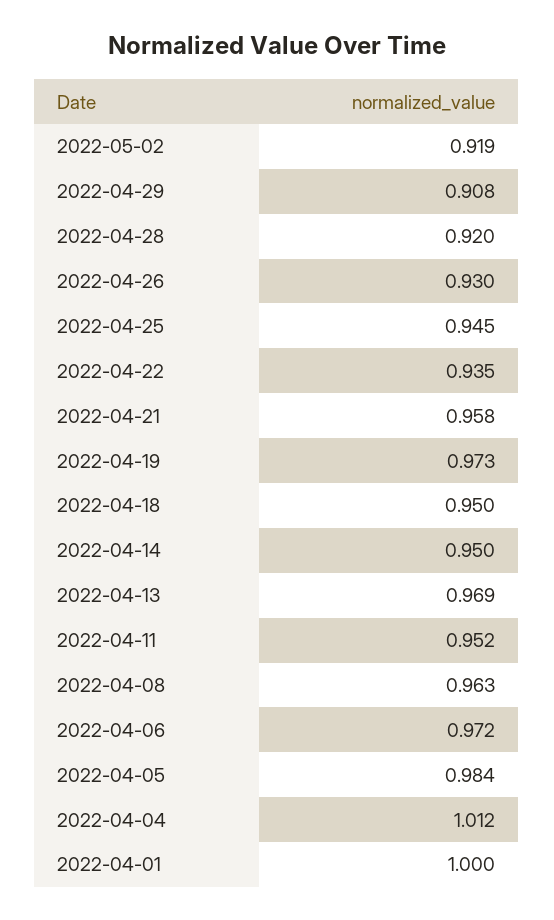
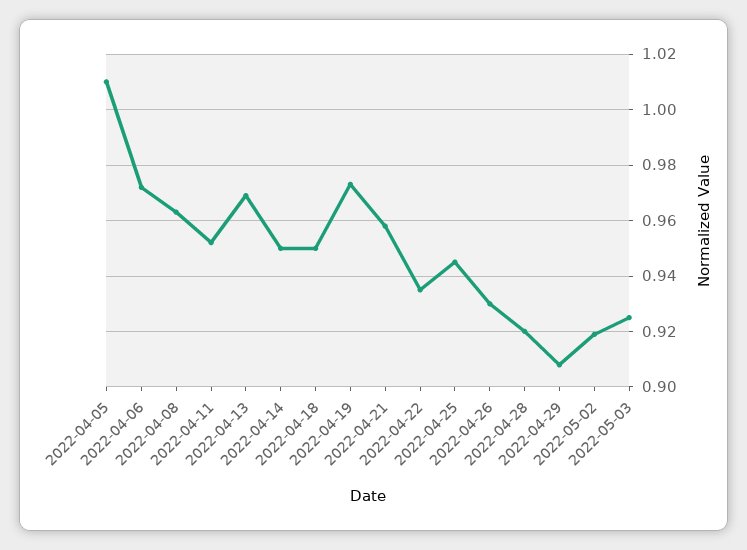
2022-04-05: 0.984 -> 1.01
2022-04-04: 1.012 -> none
2022-04-01: 1 -> none
2022-05-03: none -> 0.925

